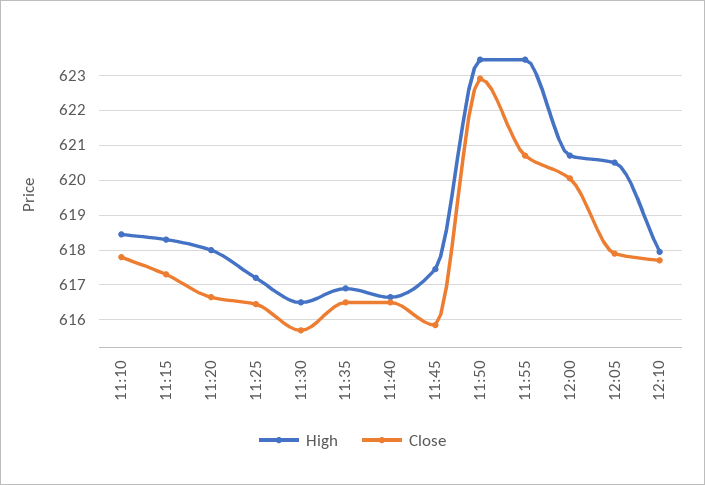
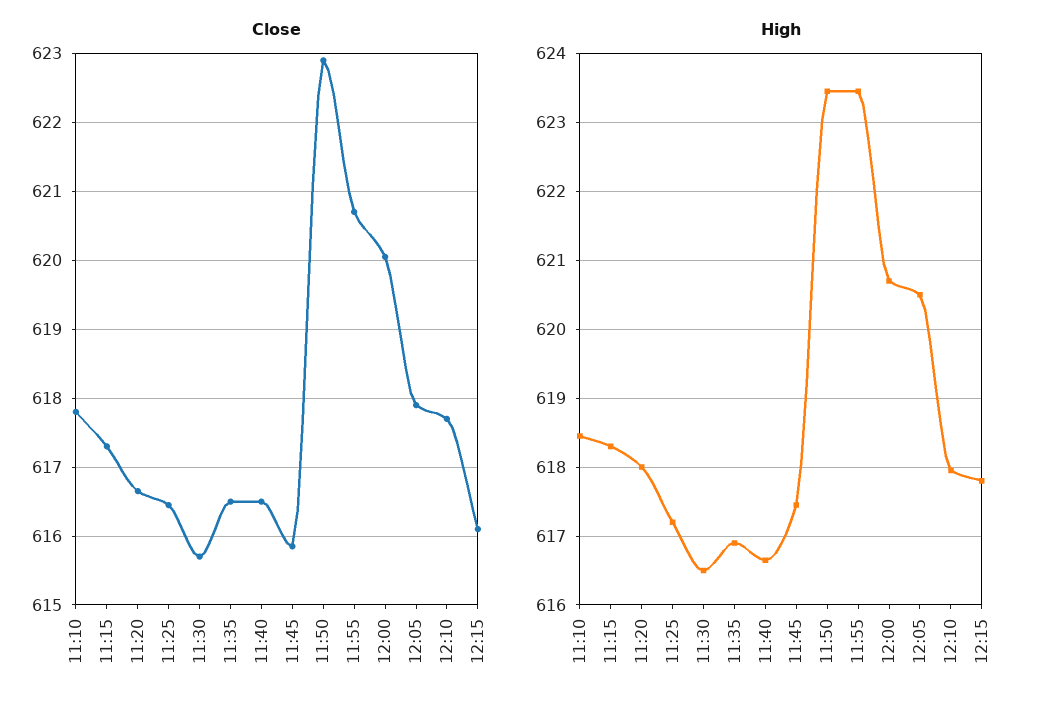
Close, 12:15: none -> 616.1
High, 12:15: none -> 617.8

